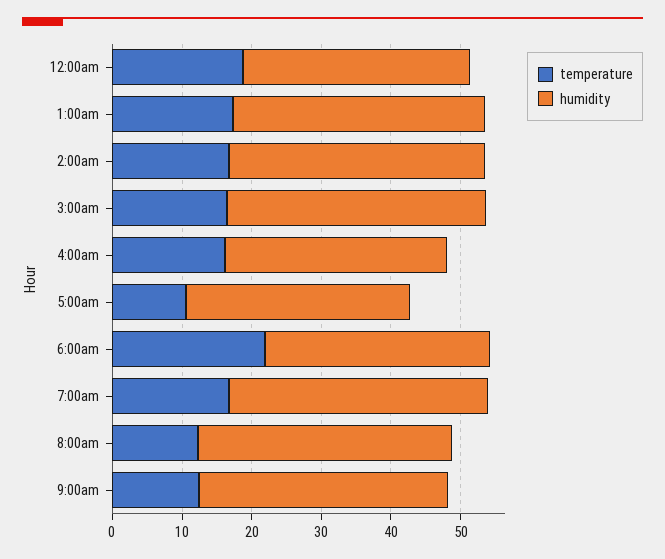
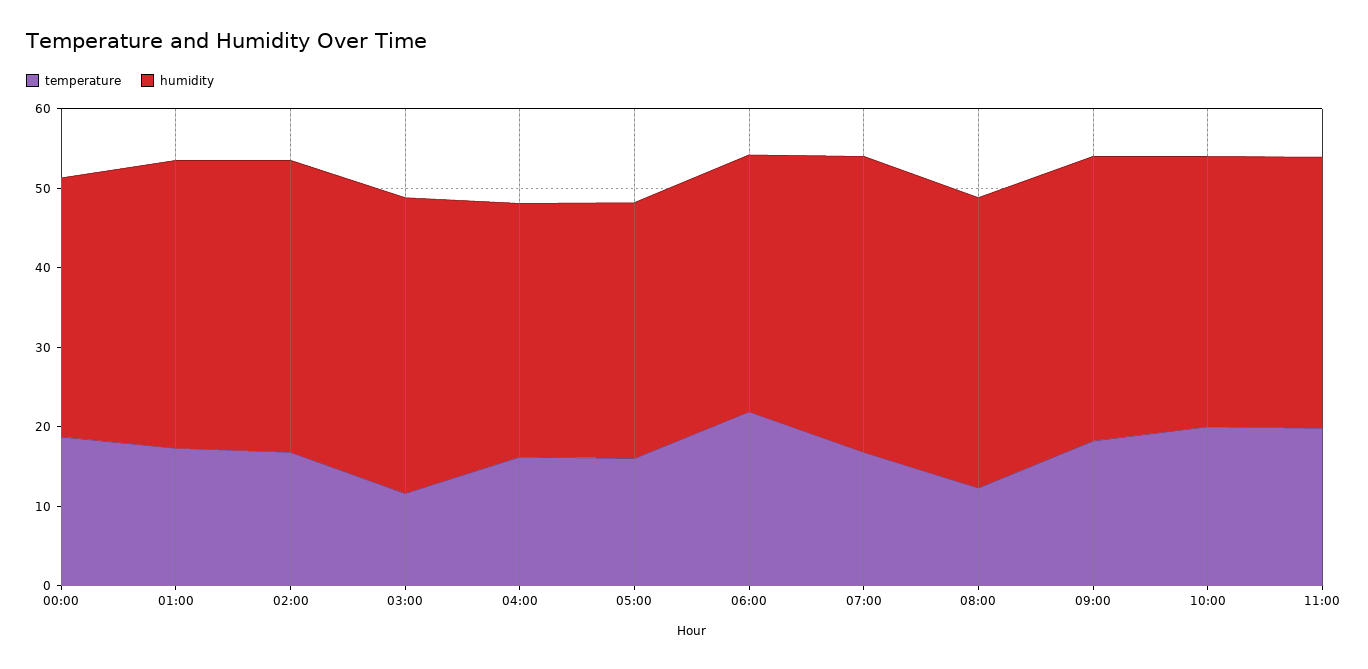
temperature, 3:00am: 16 -> 12
temperature, 5:00am: 10 -> 16
temperature, 9:00am: 12 -> 18
temperature, 10:00: none -> 20
humidity, 10:00: none -> 34
temperature, 11:00: none -> 20
humidity, 11:00: none -> 34

